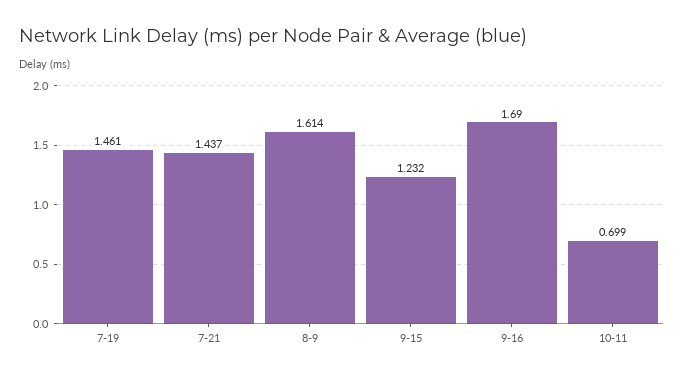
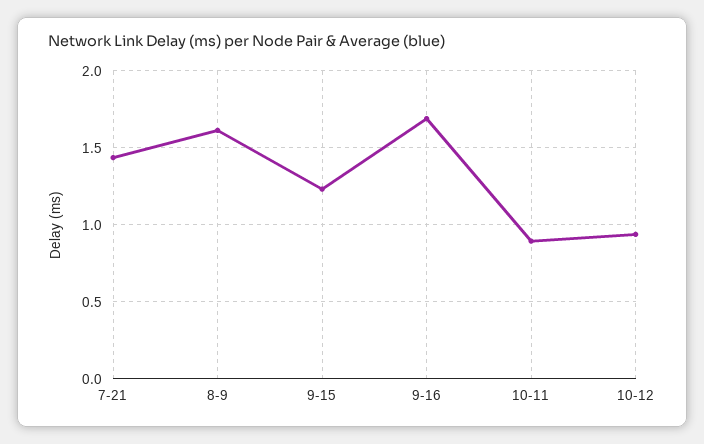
7-19: 1.461 -> none
10-11: 0.699 -> 0.9
10-12: none -> 0.95

